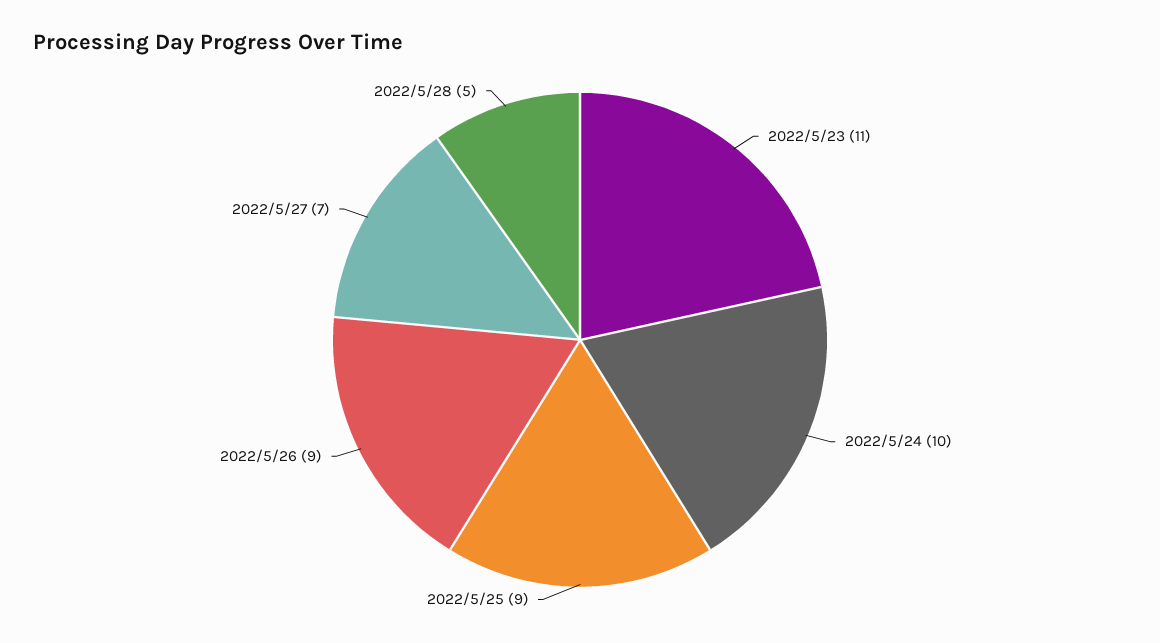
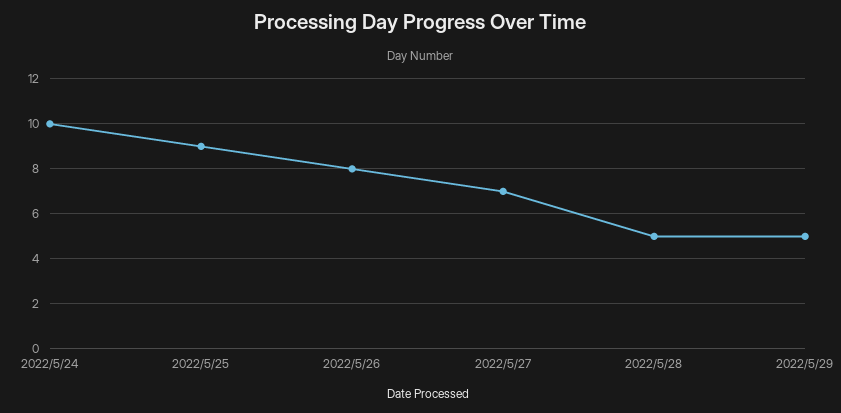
2022/5/23: 11 -> none
2022/5/26: 9 -> 8
2022/5/29: none -> 5

